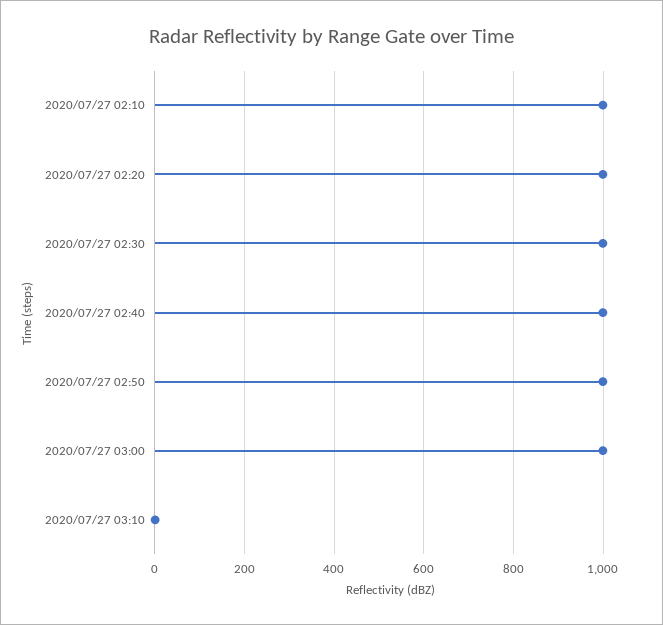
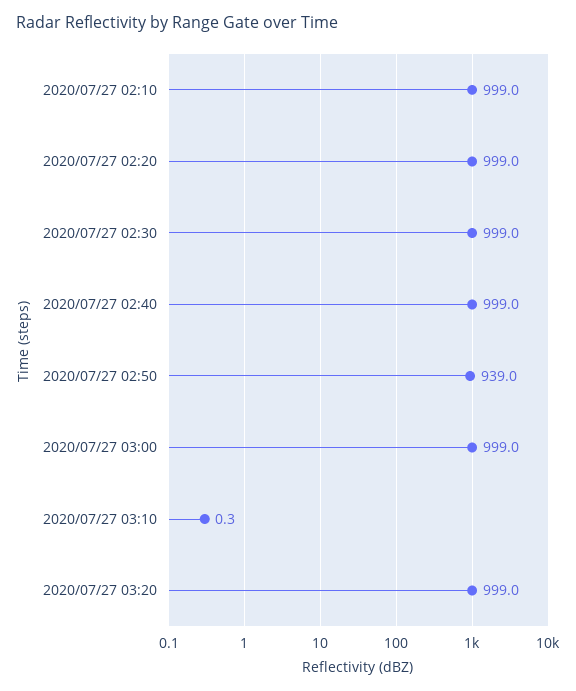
2020/07/27 02:50: 1000 -> 939
2020/07/27 03:20: none -> 999

